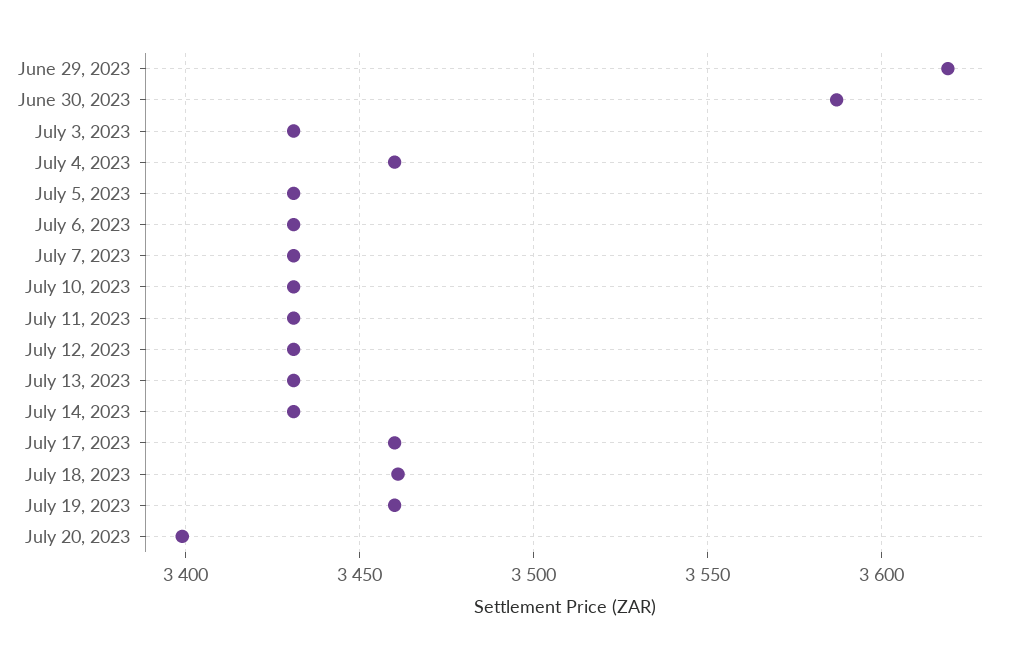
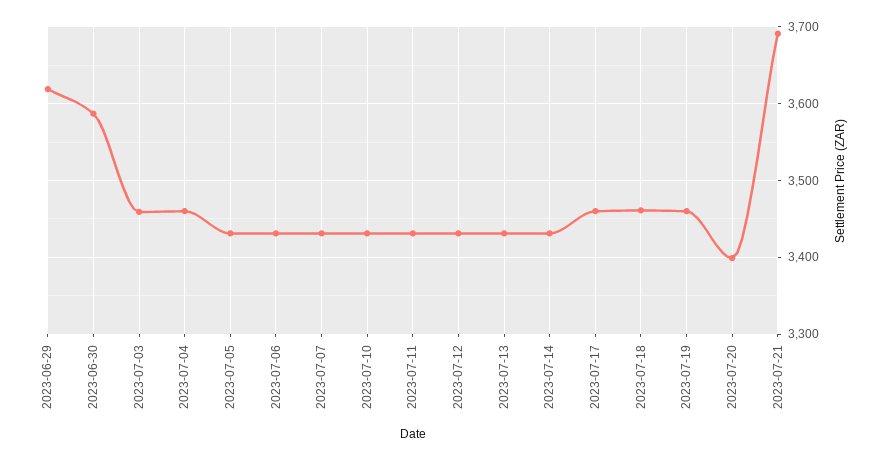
July 3, 2023: 3430 -> 3460
2023-07-21: none -> 3690

